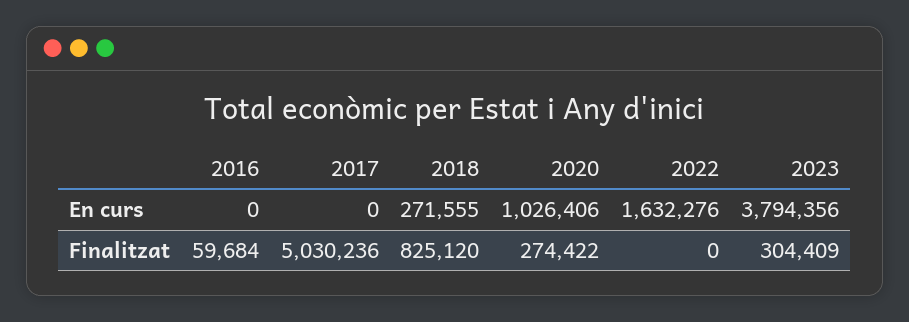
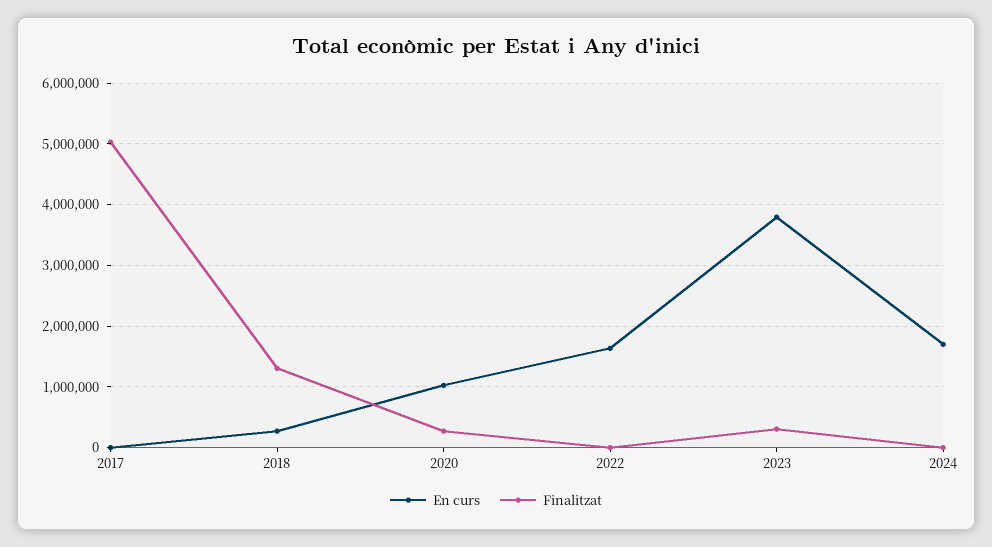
En curs, 2016: 0 -> none
Finalitzat, 2016: 59684 -> none
Finalitzat, 2018: 825120 -> 1300000
En curs, 2024: none -> 1700000
Finalitzat, 2024: none -> 0

